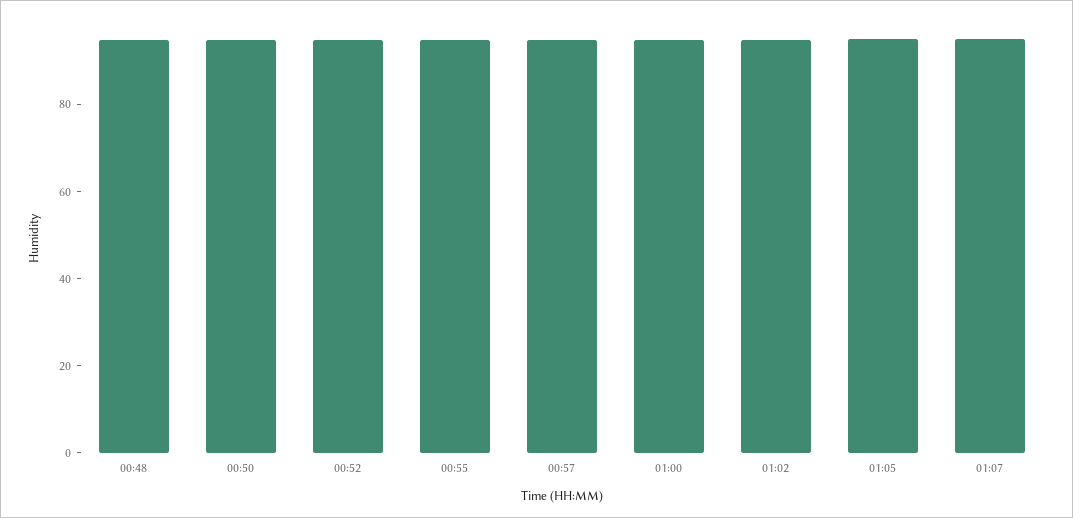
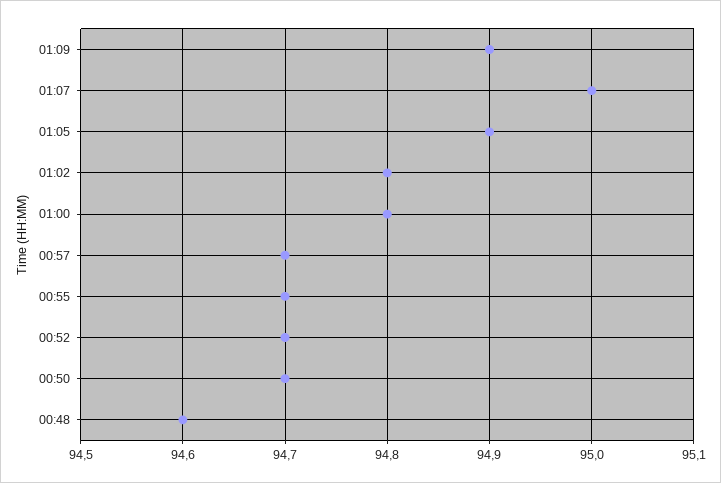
01:09: none -> 94.9

